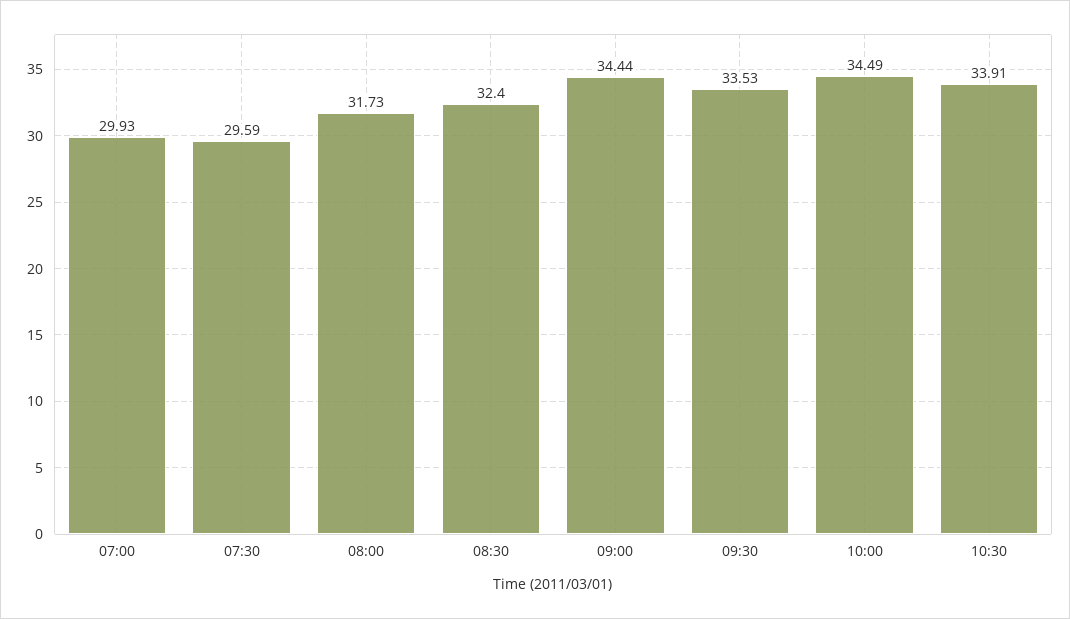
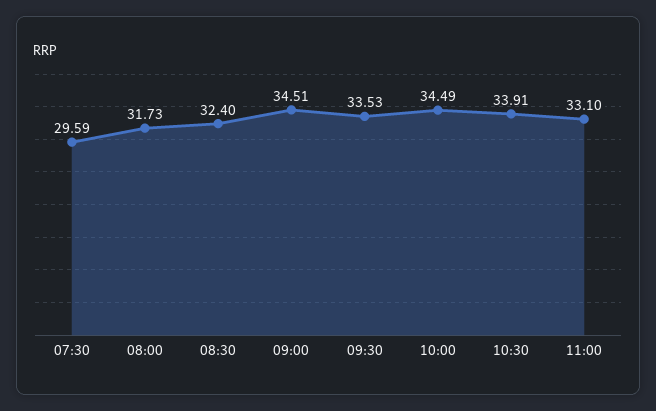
07:00: 29.93 -> none
09:00: 34.44 -> 34.51
11:00: none -> 33.1

